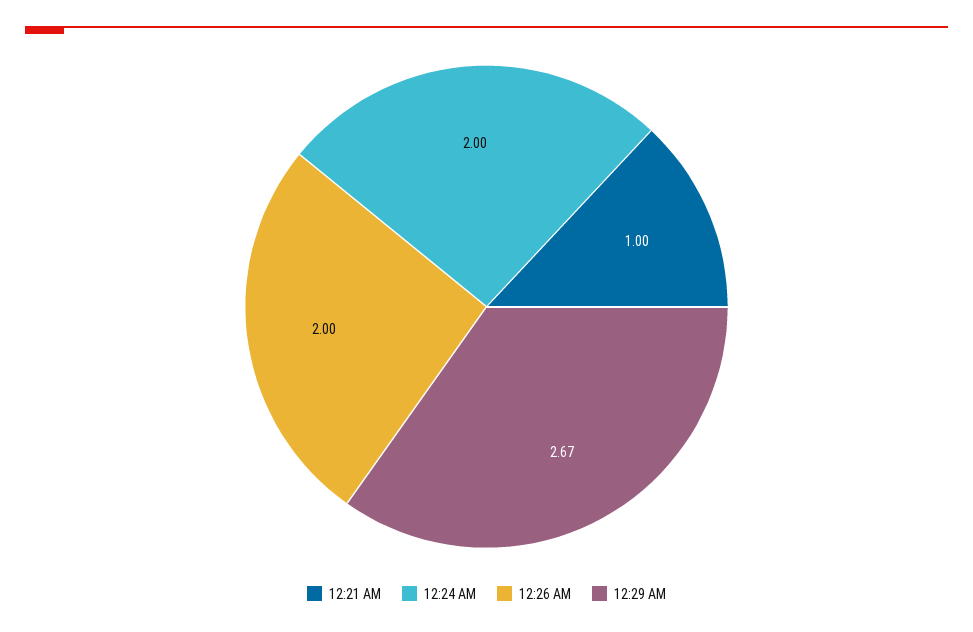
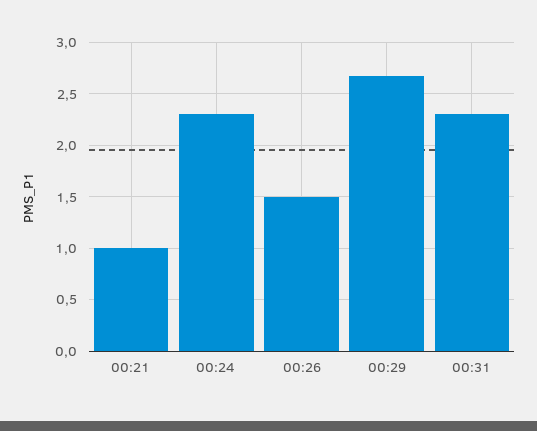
12:24 AM: 2 -> 2.3
12:26 AM: 2 -> 1.5
00:31: none -> 2.3

